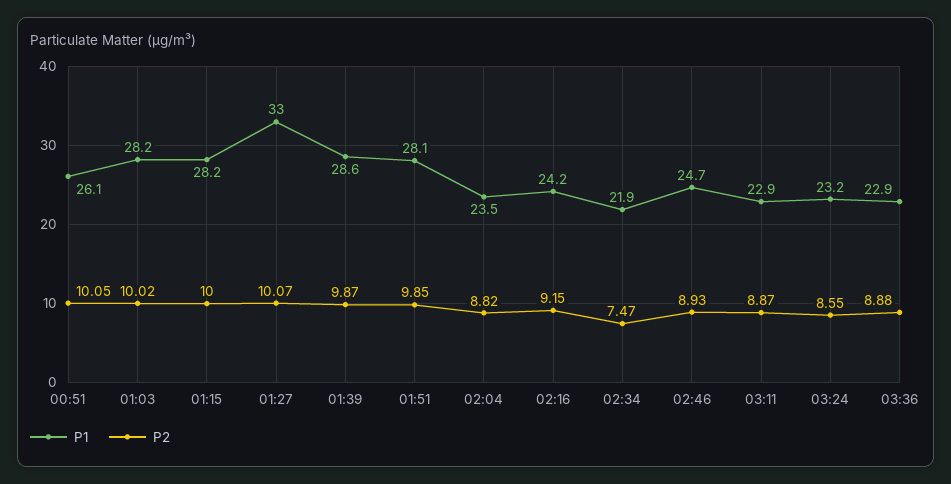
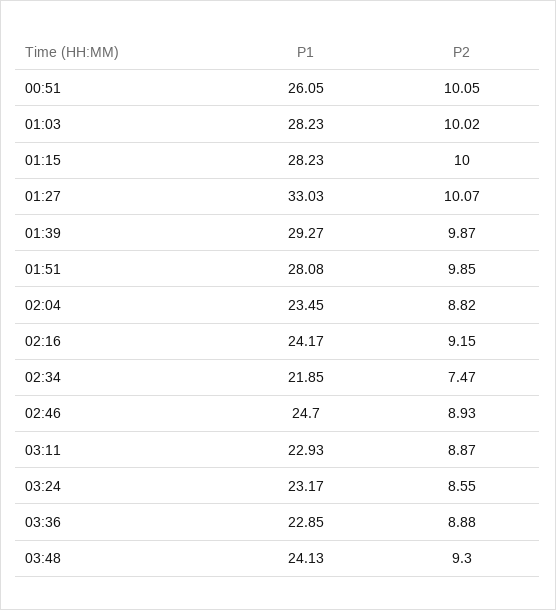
P1, 01:39: 28.6 -> 29.27
P1, 03:48: none -> 24.13
P2, 03:48: none -> 9.3

